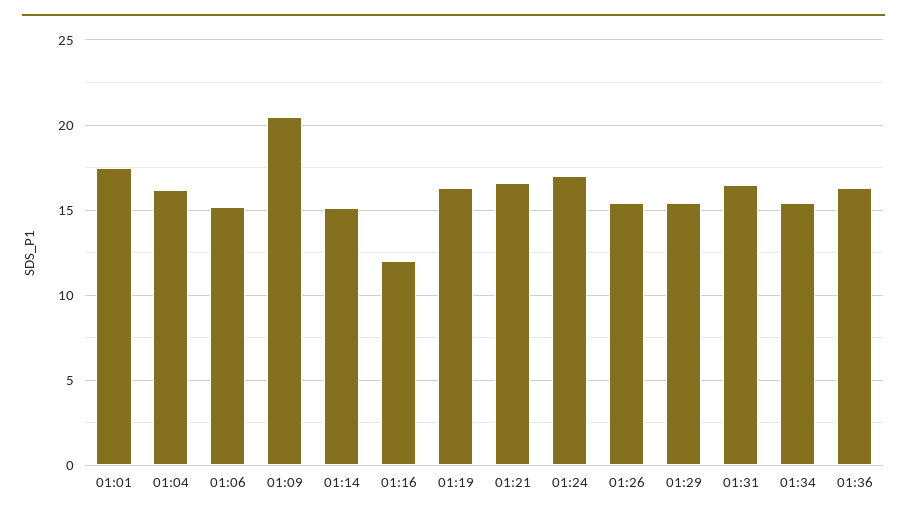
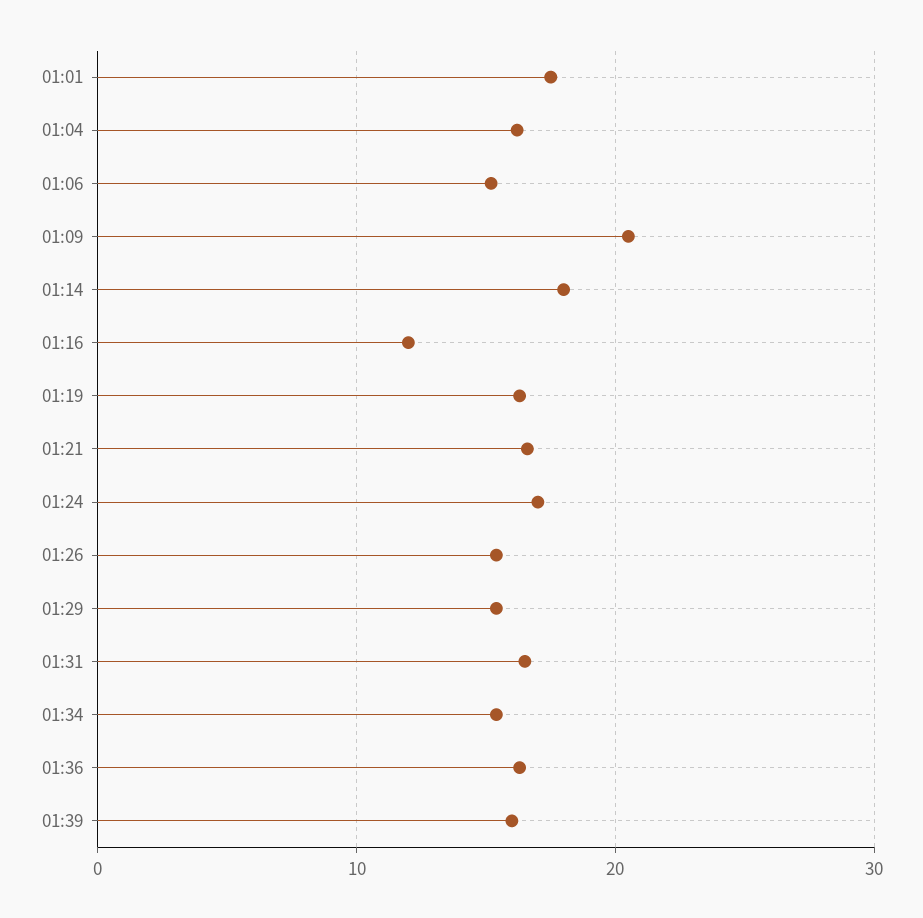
01:14: 15 -> 18
01:39: none -> 16

